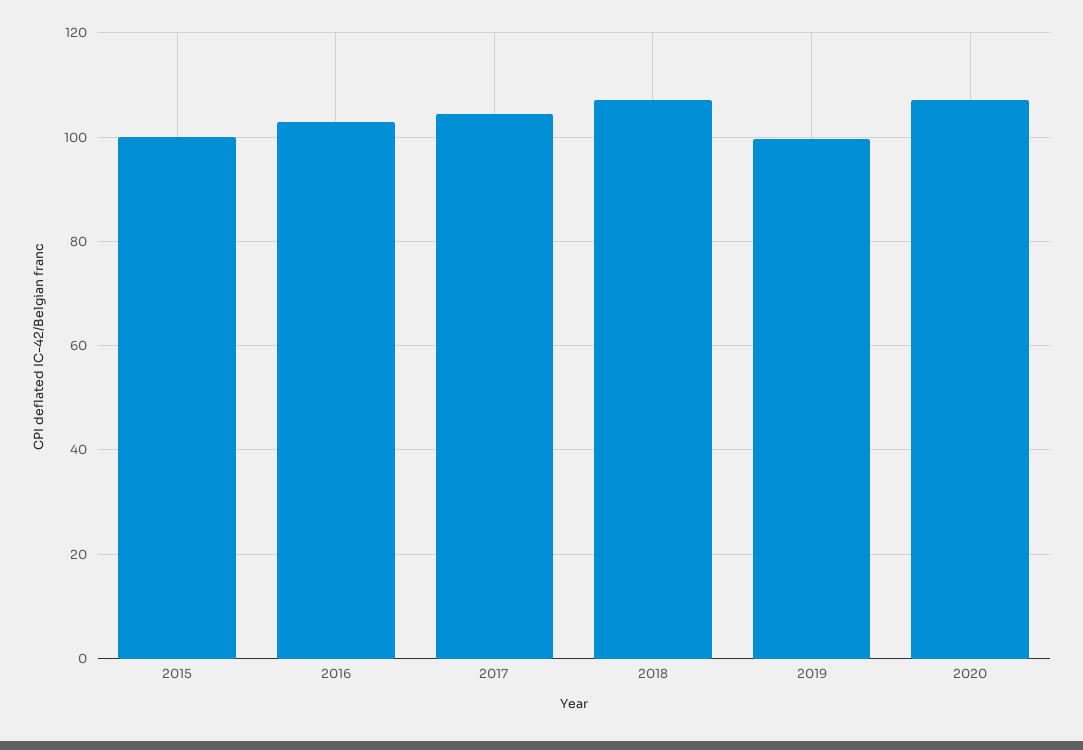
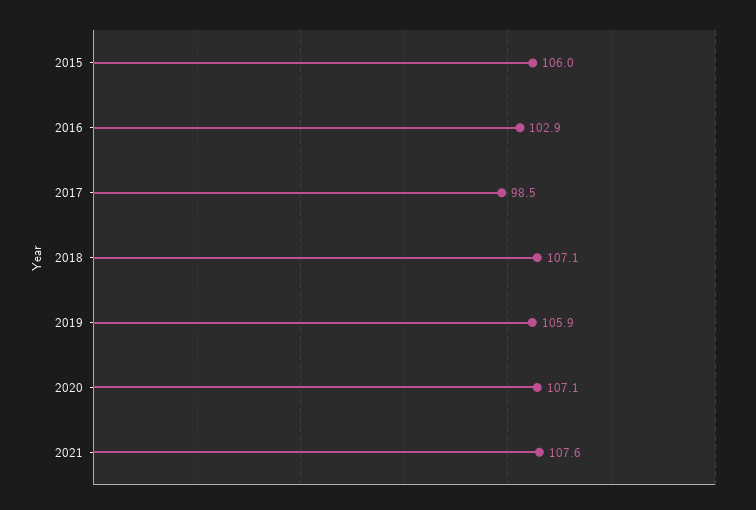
2015: 100 -> 106
2017: 104 -> 98.5
2019: 100 -> 105.9
2021: none -> 107.6

